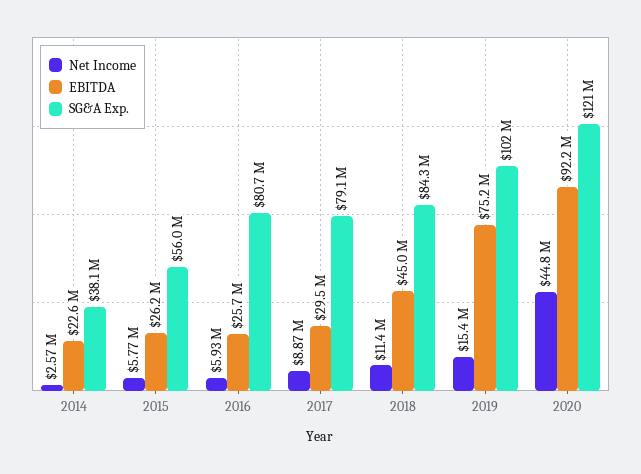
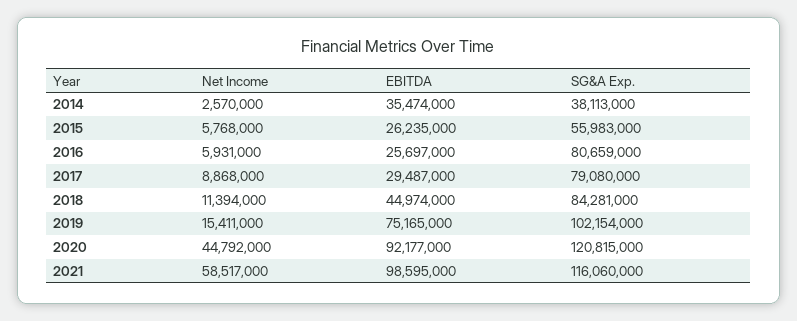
EBITDA, 2014: 22600000 -> 35474000
Net Income, 2021: none -> 58517000
EBITDA, 2021: none -> 98595000
SG&A Exp., 2021: none -> 116060000

